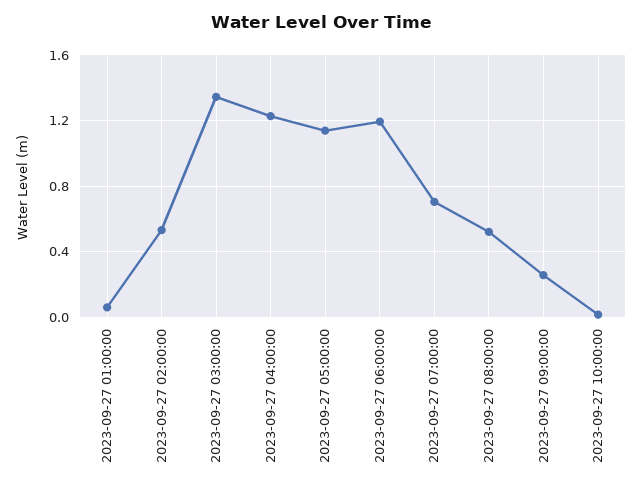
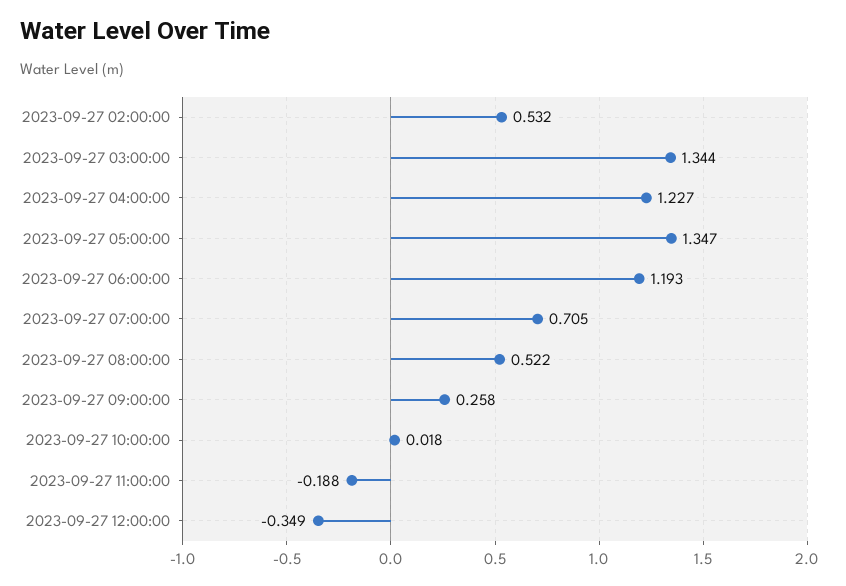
2023-09-27 01:00:00: 0.05 -> none
2023-09-27 05:00:00: 1.15 -> 1.347
2023-09-27 11:00:00: none -> -0.188
2023-09-27 12:00:00: none -> -0.349

